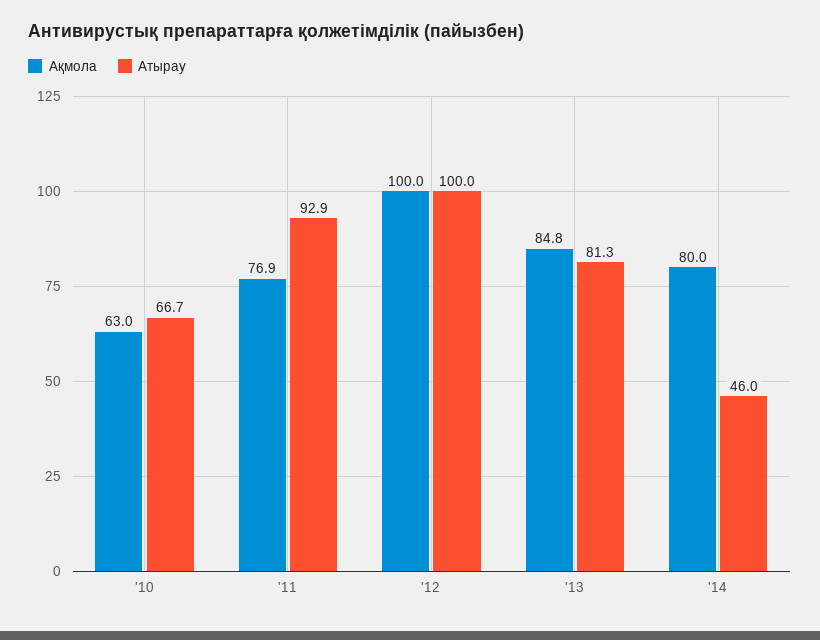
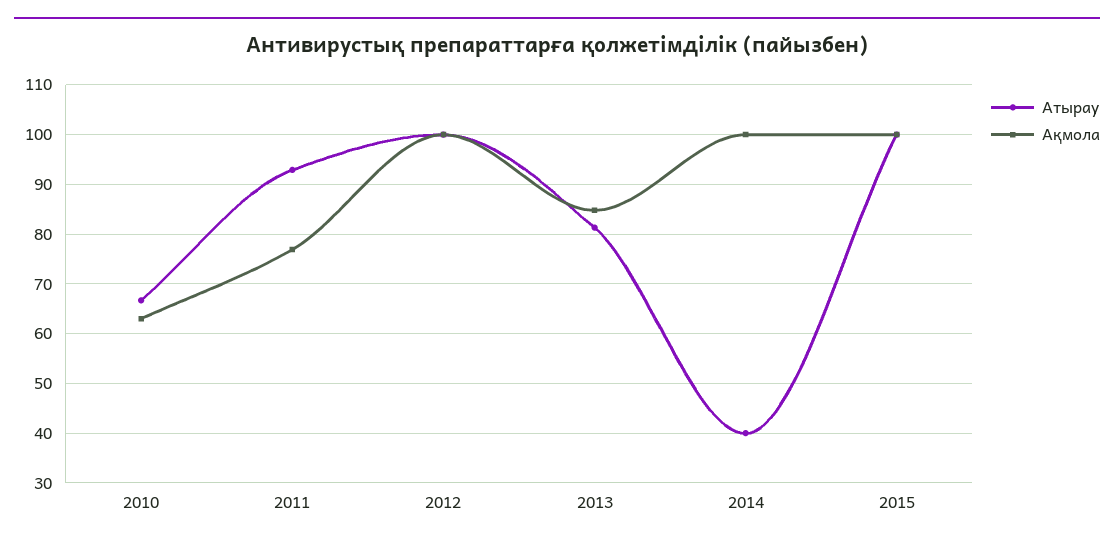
Ақмола, '14: 80 -> 100
Атырау, '14: 46 -> 40
Атырау, 2015: none -> 100
Ақмола, 2015: none -> 100

